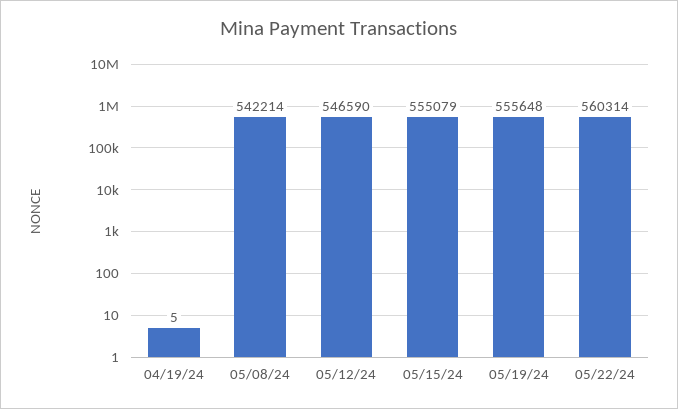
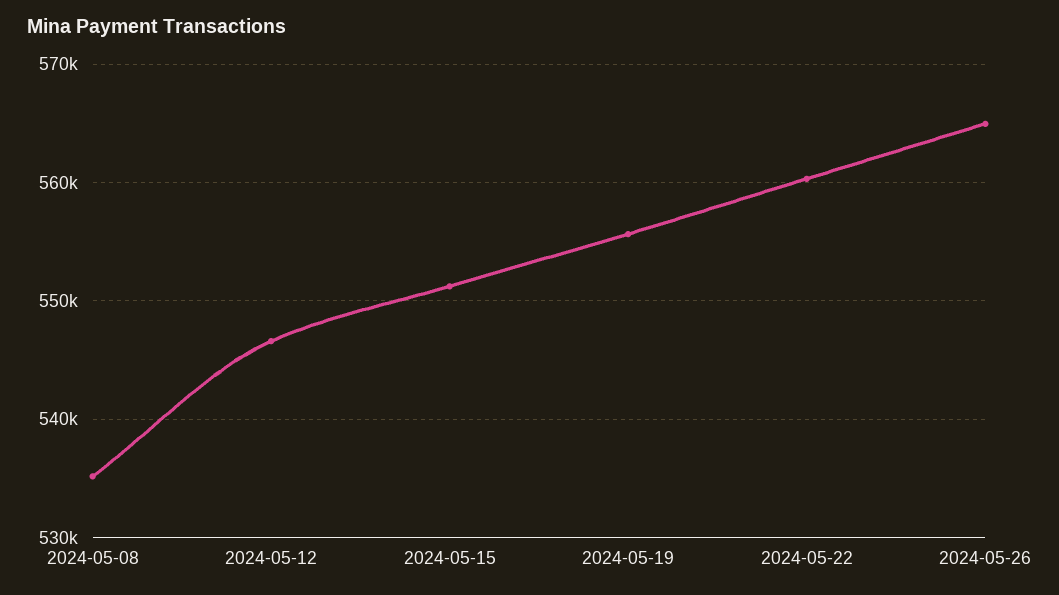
04/19/24: 5 -> none
05/08/24: 542214 -> 535000
05/15/24: 555079 -> 551000
2024-05-26: none -> 565000

